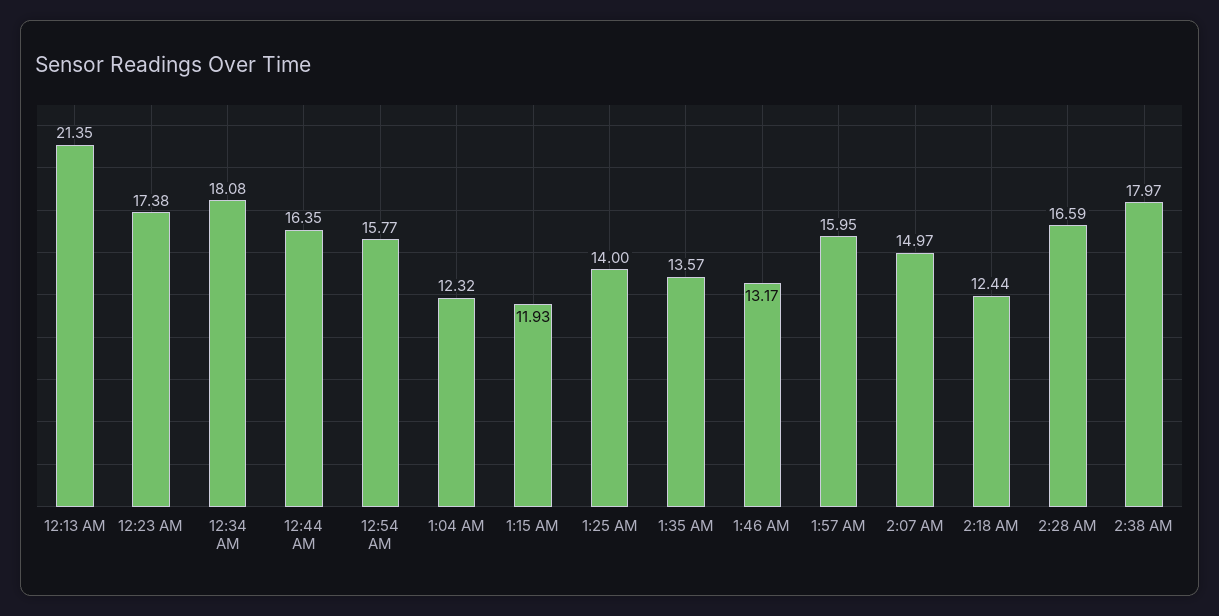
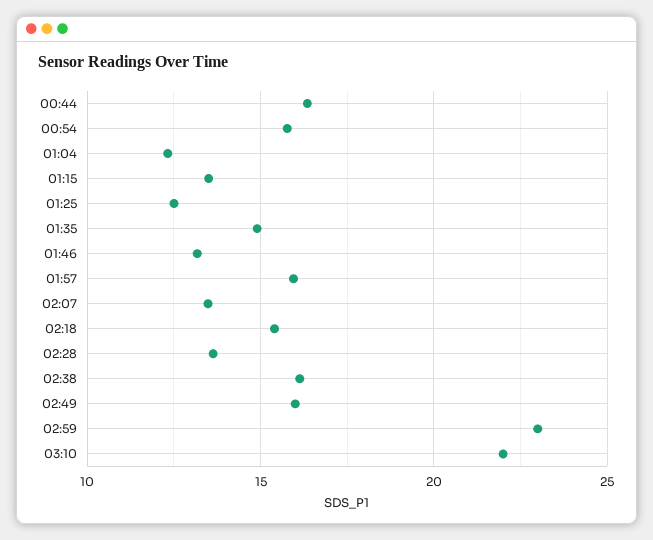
12:13 AM: 21.35 -> none
12:23 AM: 17.38 -> none
12:34 AM: 18.08 -> none
1:15 AM: 11.93 -> 13.5
1:25 AM: 14 -> 12.5
1:35 AM: 13.57 -> 15
2:07 AM: 14.97 -> 13.5
2:18 AM: 12.44 -> 15.5
2:28 AM: 16.59 -> 13.5
2:38 AM: 17.97 -> 16
02:49: none -> 16
02:59: none -> 23
03:10: none -> 22

